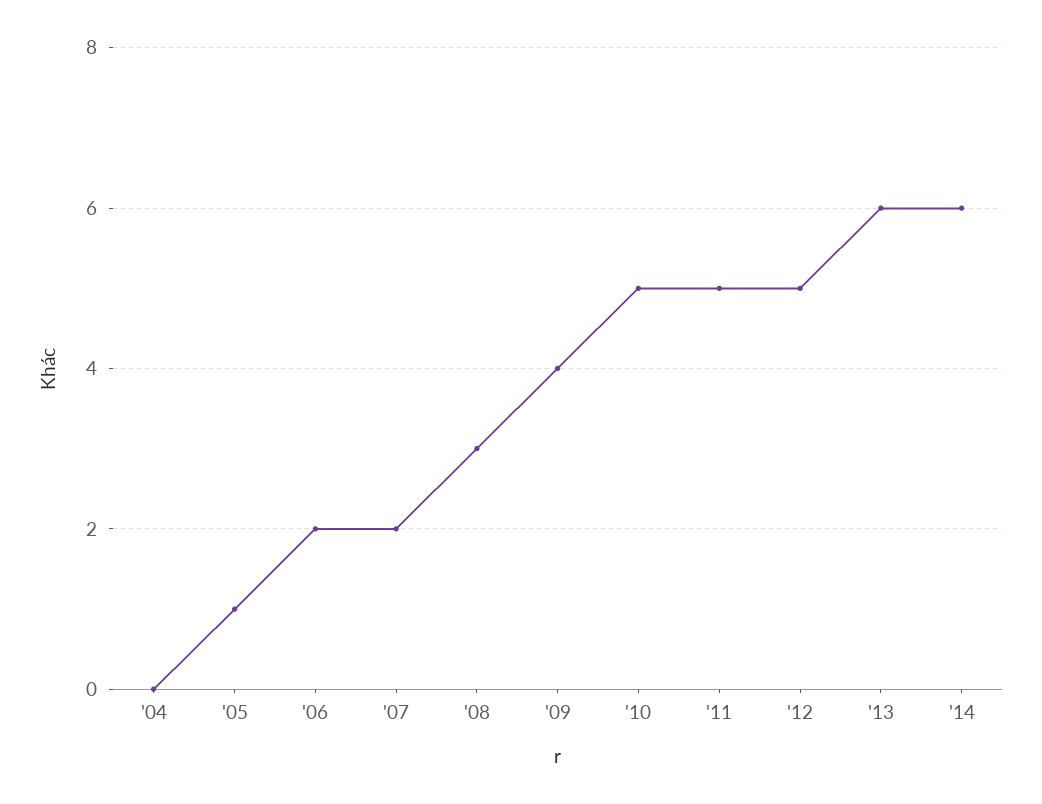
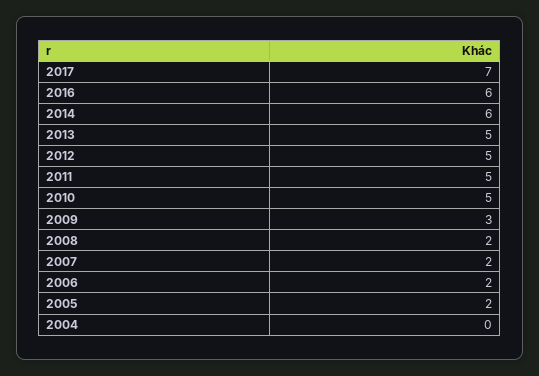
'05: 1 -> 2
'08: 3 -> 2
'09: 4 -> 3
'13: 6 -> 5
2017: none -> 7
2016: none -> 6

